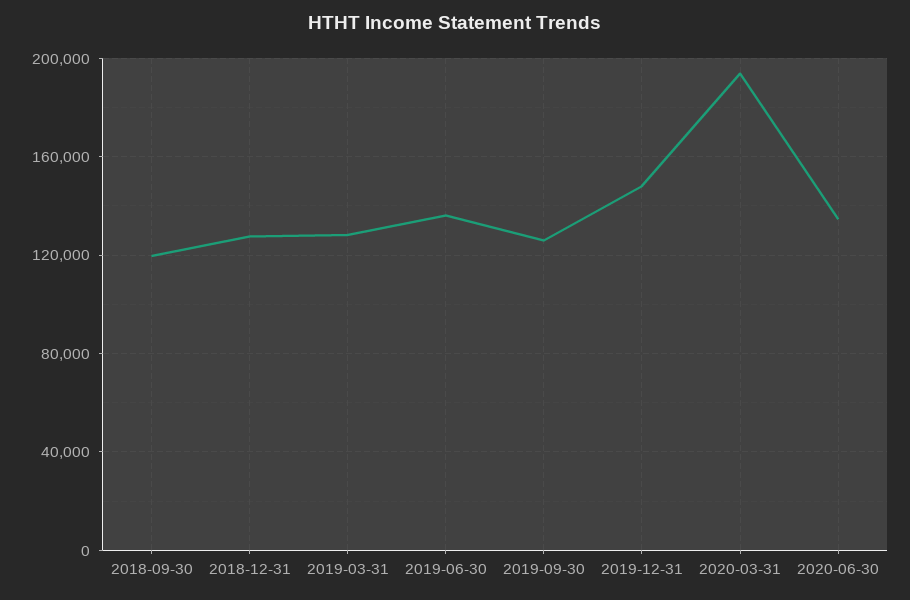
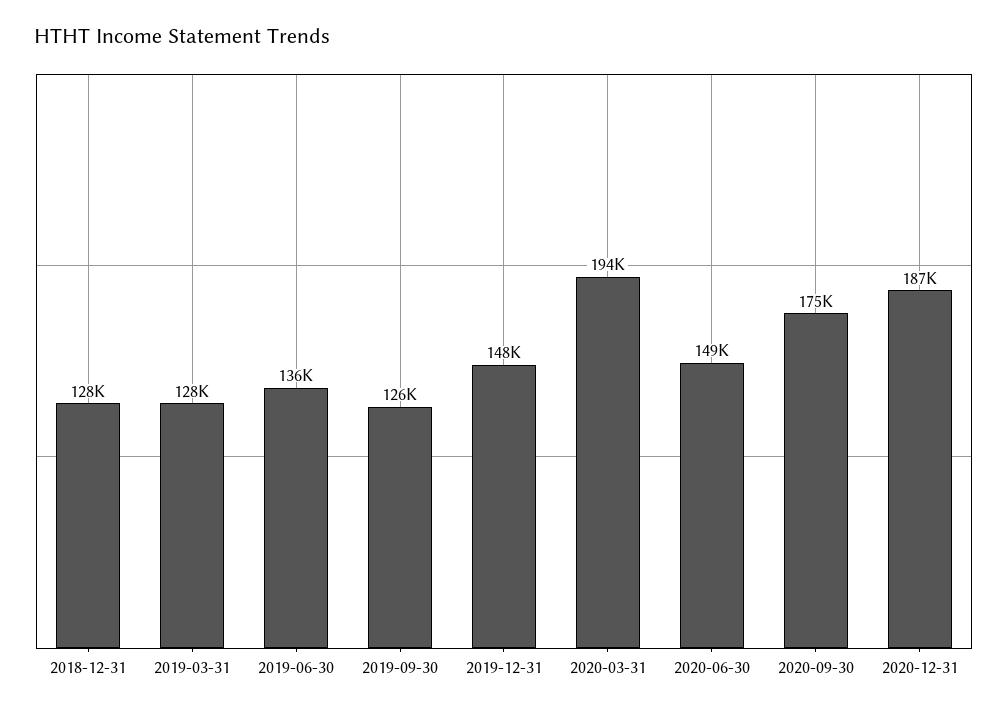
2018-09-30: 120000 -> none
2020-06-30: 135000 -> 149000
2020-09-30: none -> 175000
2020-12-31: none -> 187000

